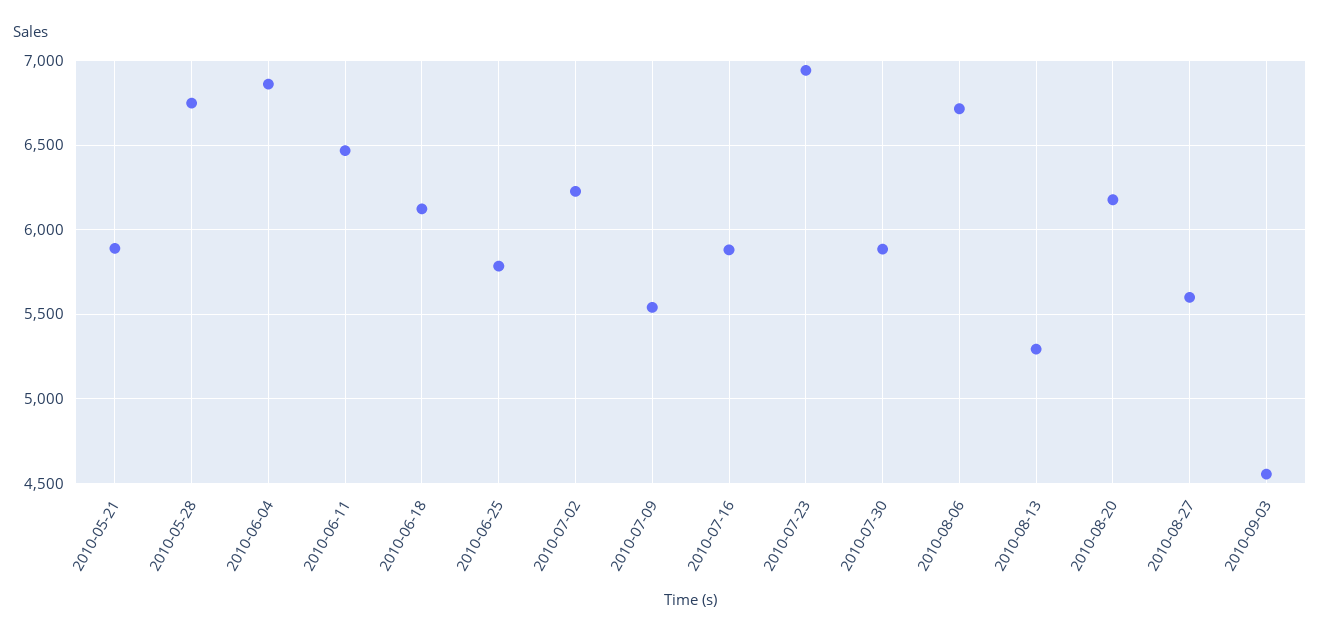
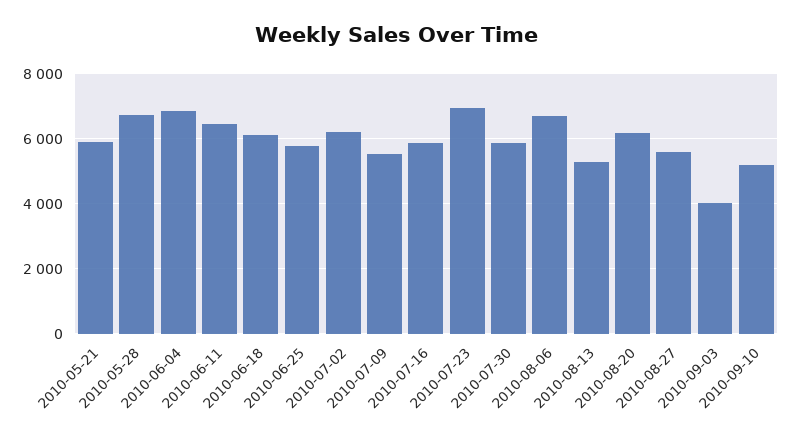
2010-09-03: 4550 -> 4000
2010-09-10: none -> 5200

